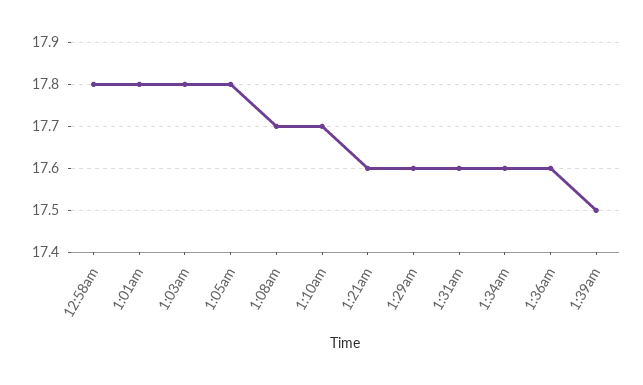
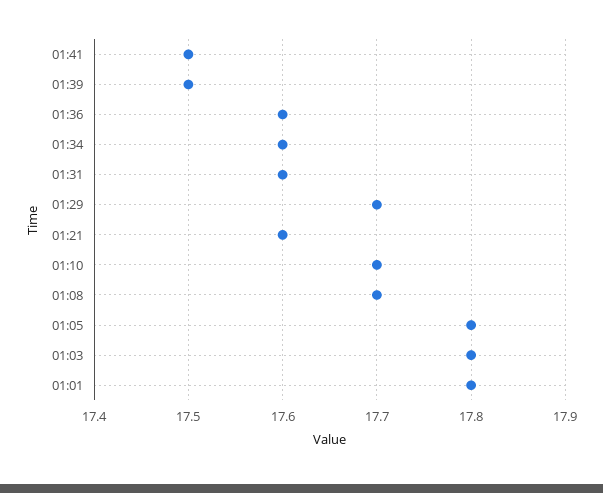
12:58am: 17.8 -> none
1:29am: 17.6 -> 17.7
01:41: none -> 17.5

